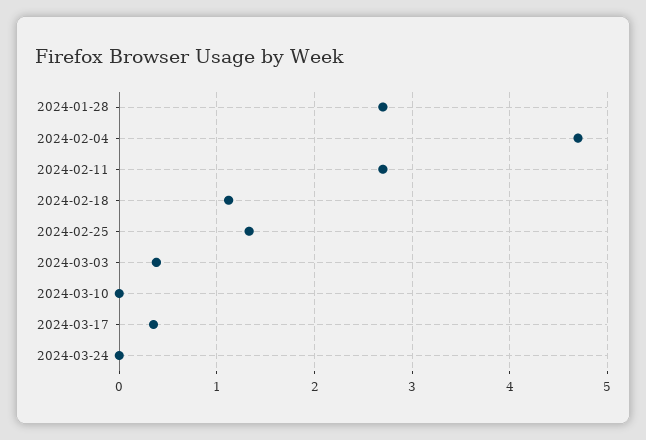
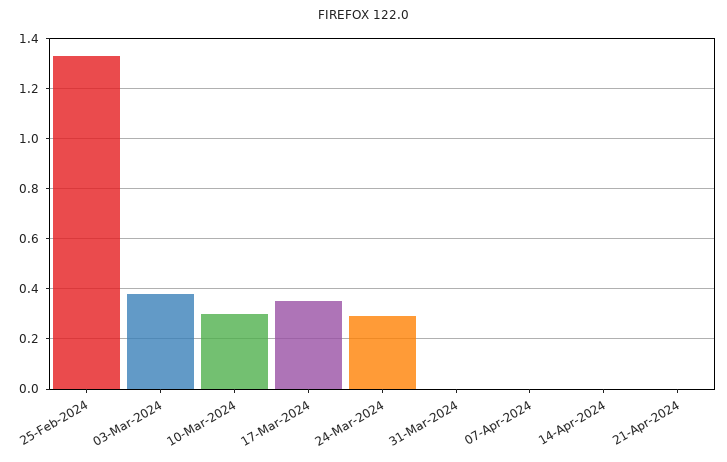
2024-01-28: 2.7 -> none
2024-02-04: 4.7 -> none
2024-02-11: 2.7 -> none
2024-02-18: 1.1 -> none
2024-03-10: 0 -> 0.3
2024-03-24: 0 -> 0.3
31-Mar-2024: none -> 0
07-Apr-2024: none -> 0
14-Apr-2024: none -> 0
21-Apr-2024: none -> 0

